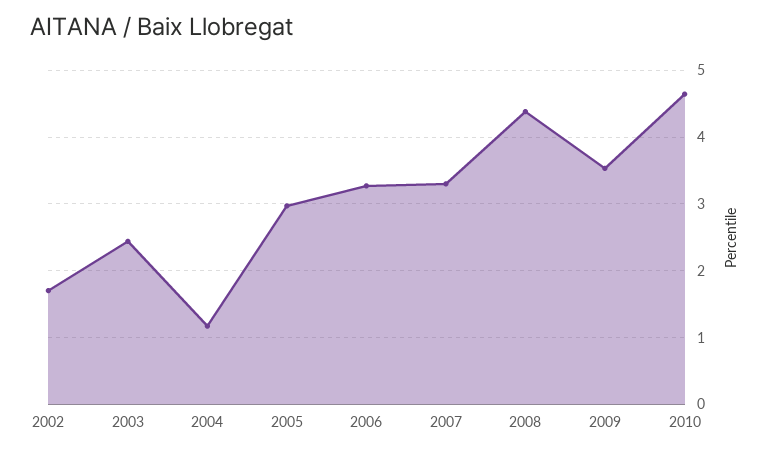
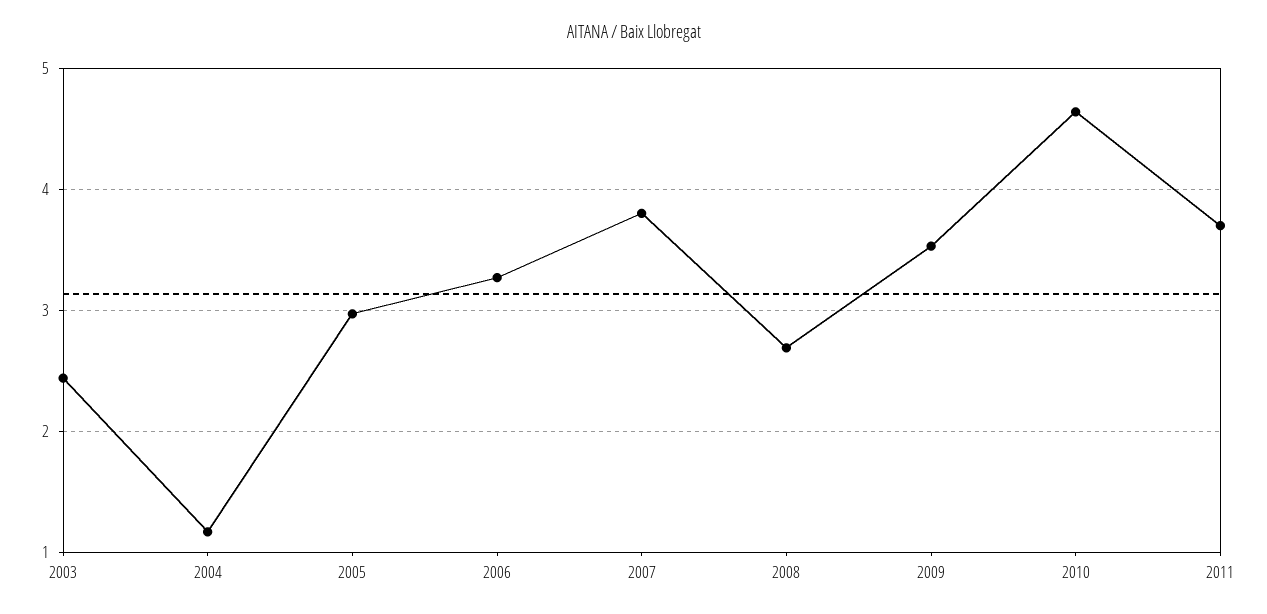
2002: 1.7 -> none
2007: 3.3 -> 3.8
2008: 4.4 -> 2.7
2011: none -> 3.7

